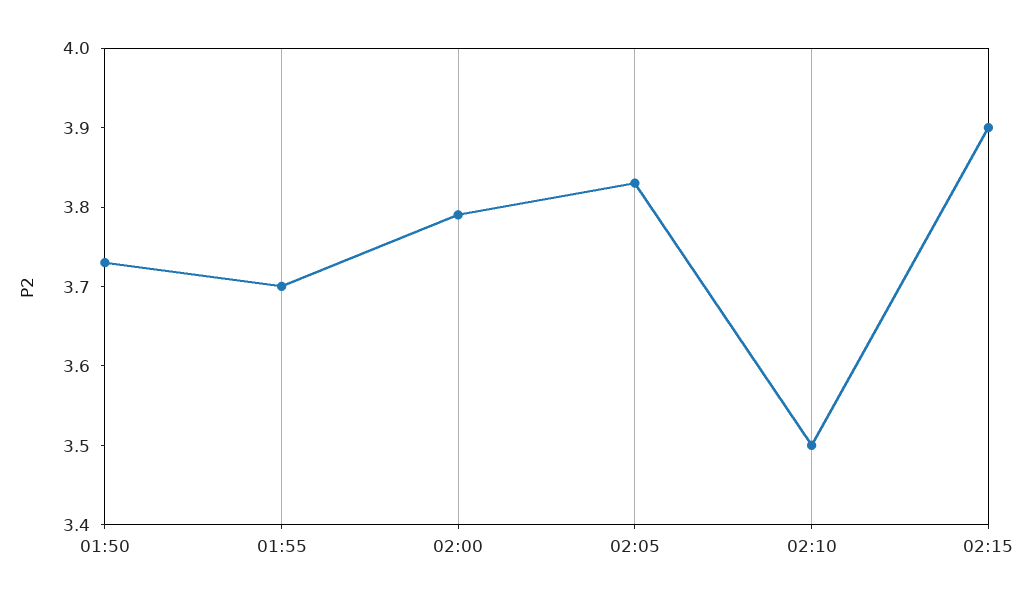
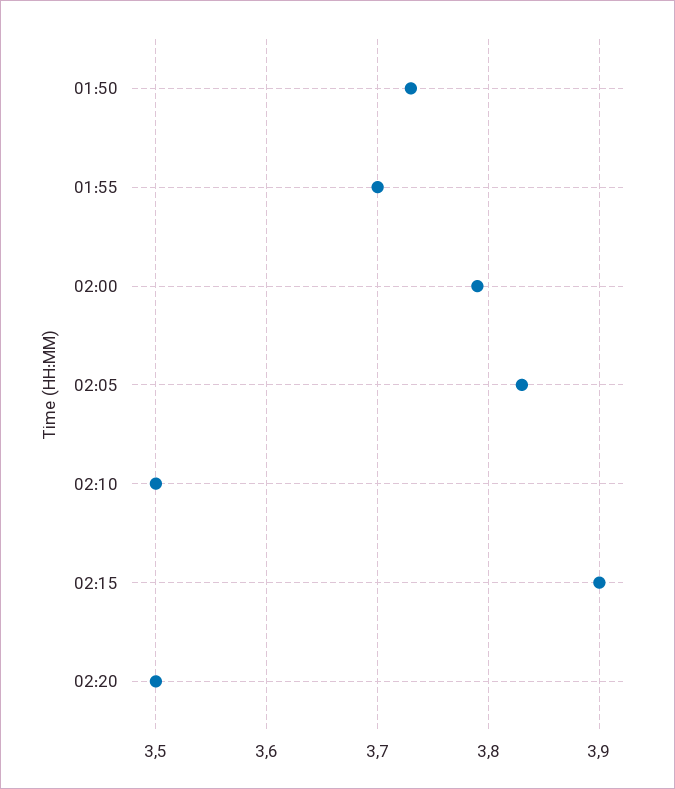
02:20: none -> 3.5

